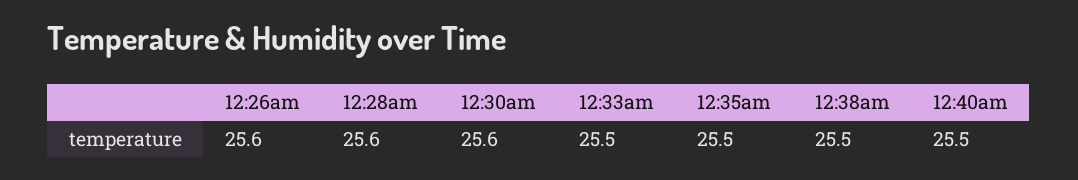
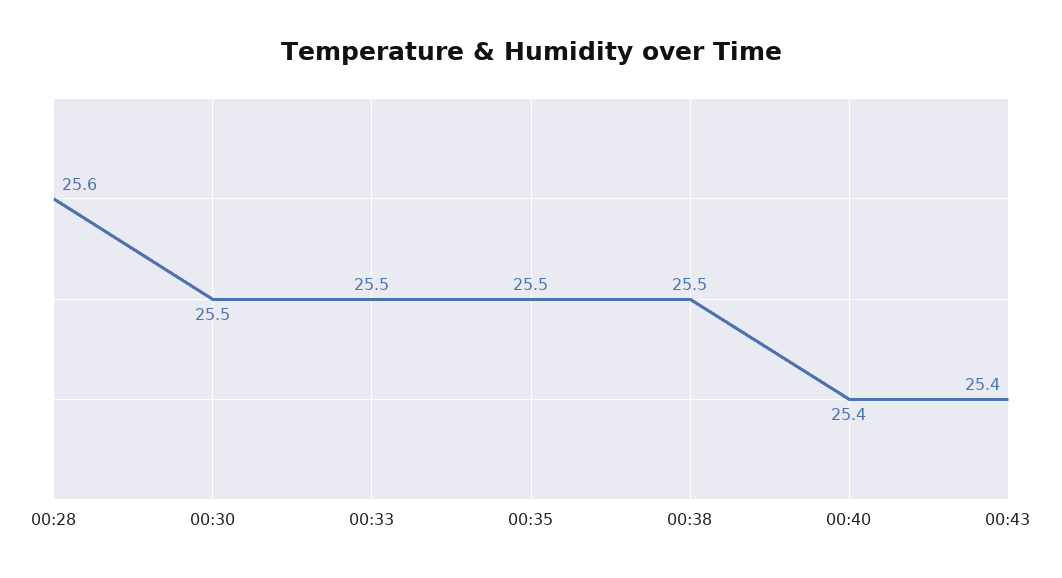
12:26am: 25.6 -> none
12:30am: 25.6 -> 25.5
12:40am: 25.5 -> 25.4
00:43: none -> 25.4

